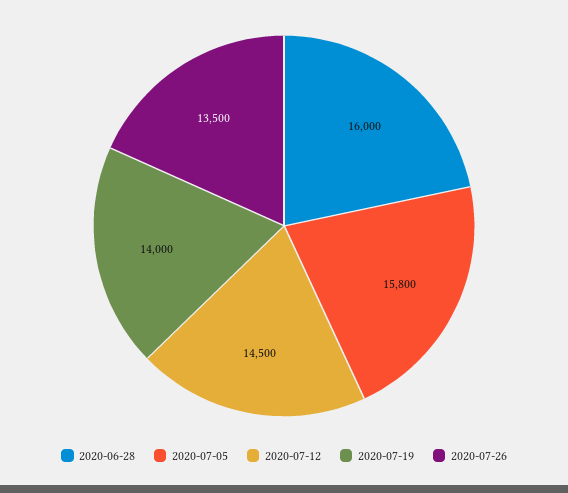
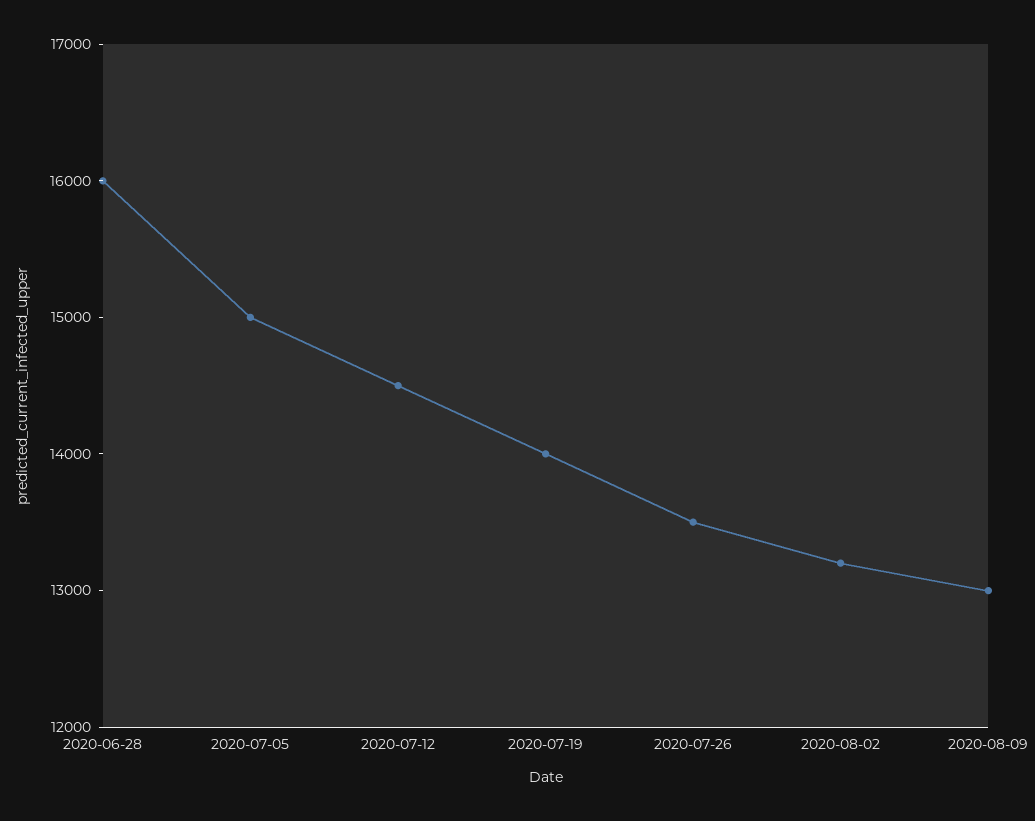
2020-07-05: 15800 -> 15000
2020-08-02: none -> 13200
2020-08-09: none -> 13000

